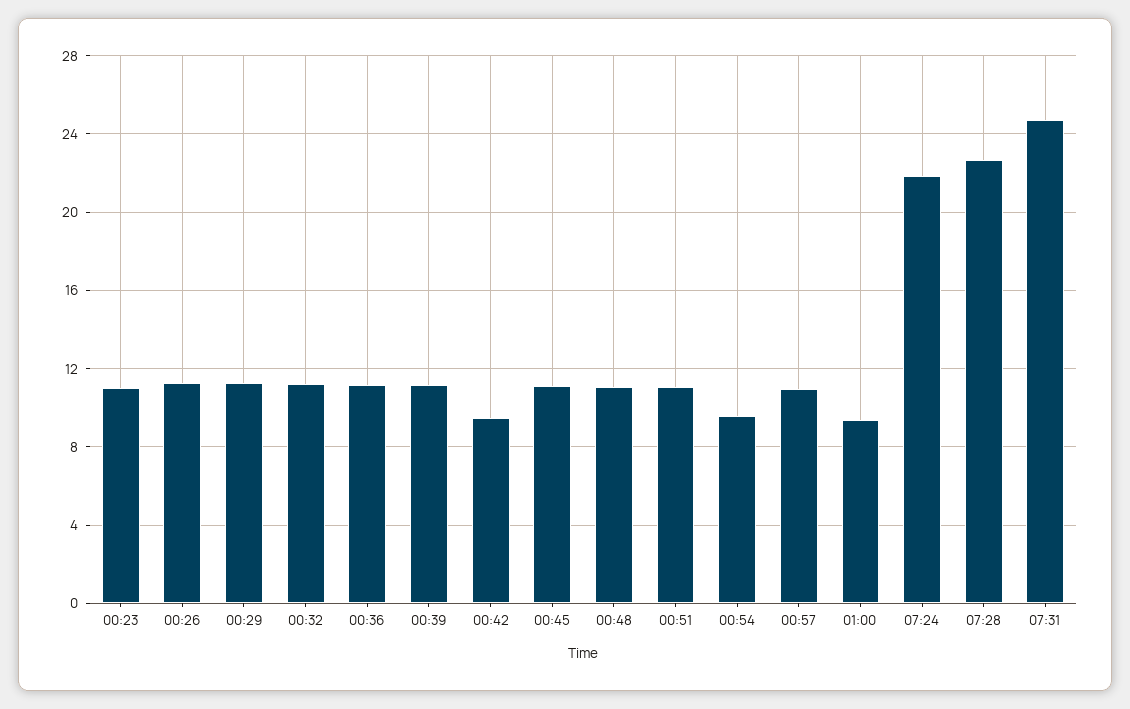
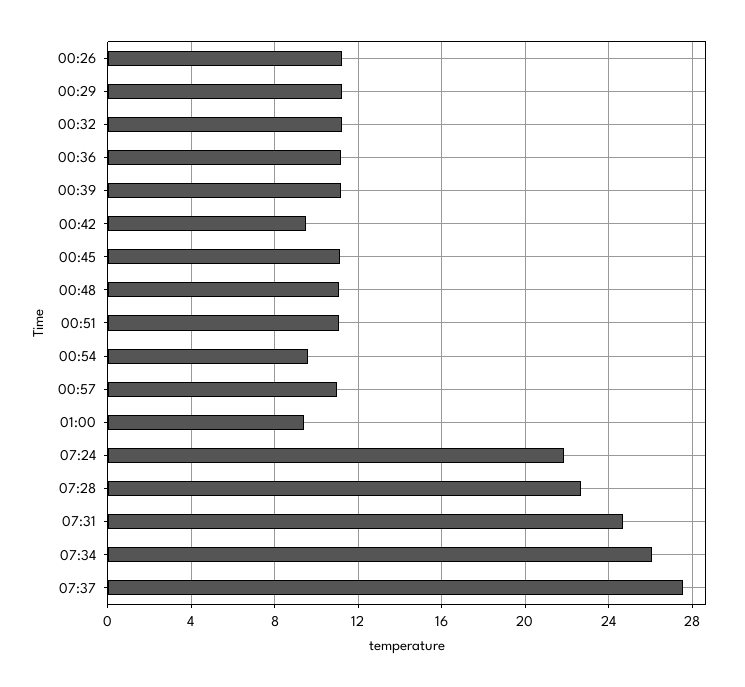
00:23: 11 -> none
07:34: none -> 26
07:37: none -> 27.5

